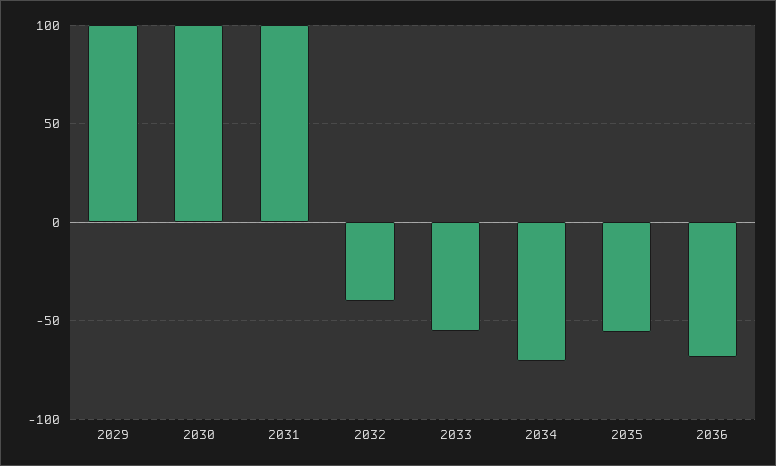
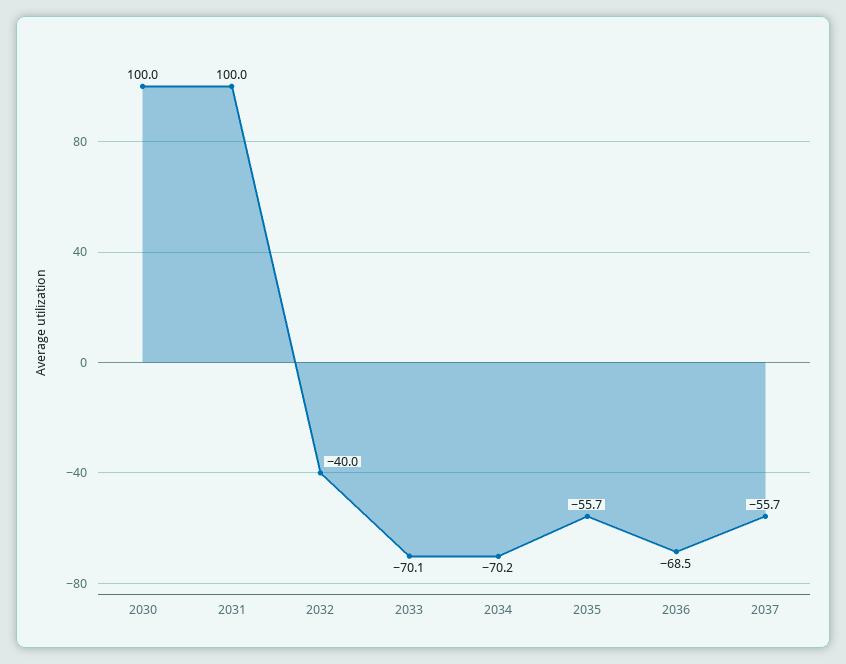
2029: 100 -> none
2033: -55 -> -70.1
2037: none -> -55.7

